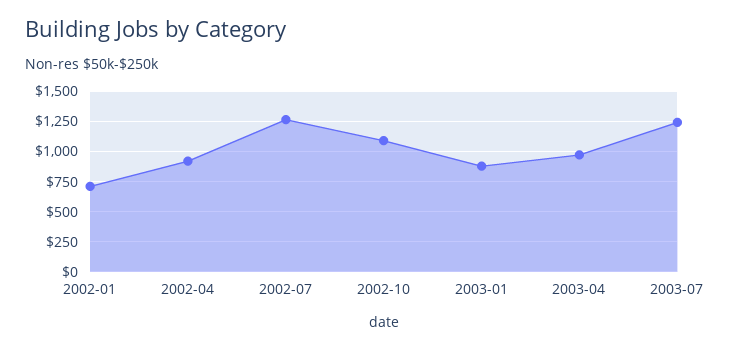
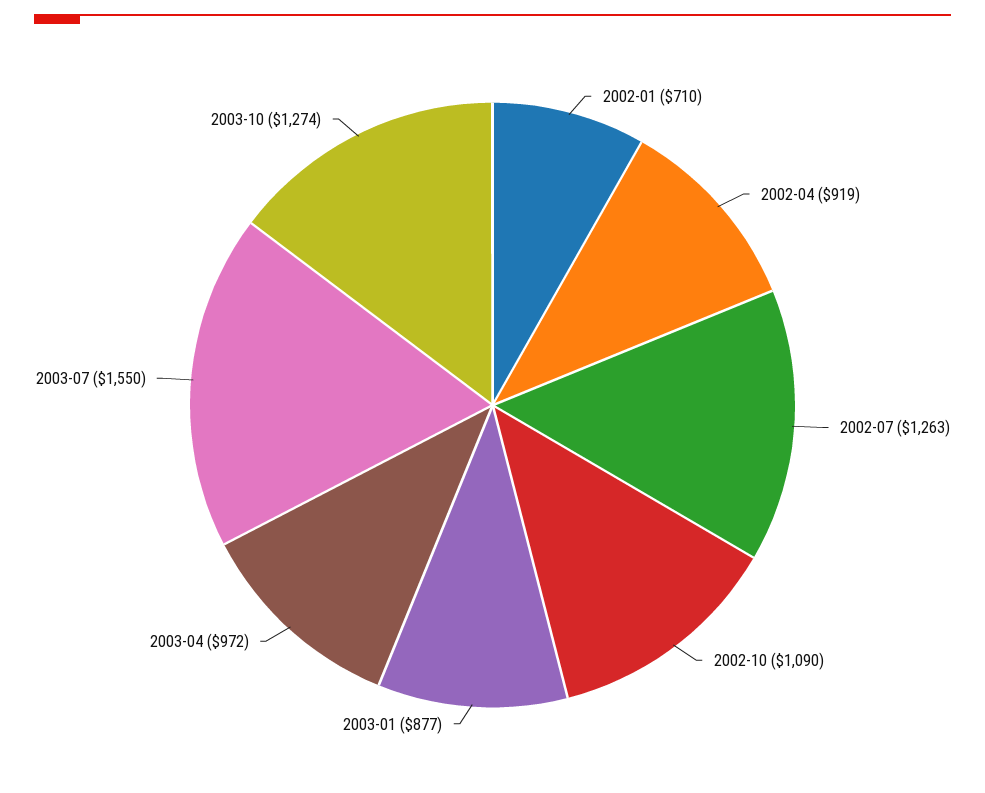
2003-07: 1250 -> 1550
2003-10: none -> 1274

